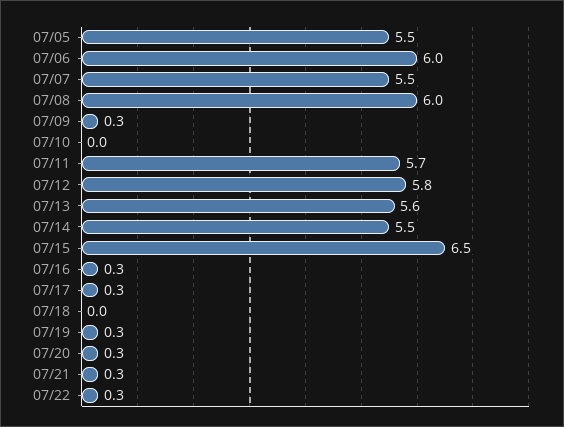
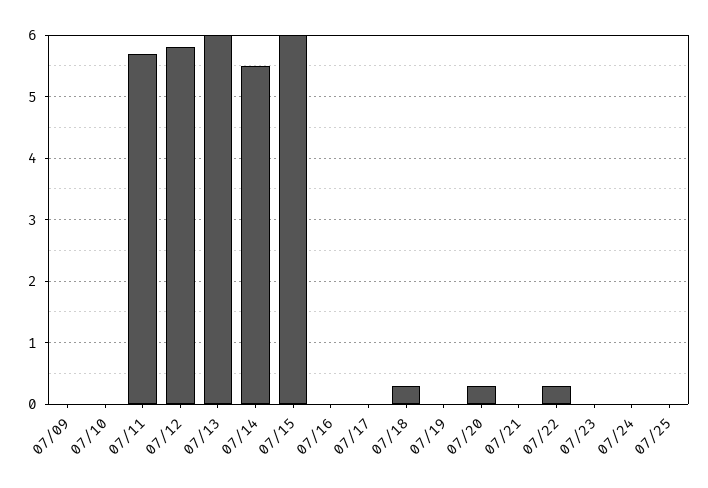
07/05: 5.5 -> none
07/06: 6 -> none
07/07: 5.5 -> none
07/08: 6 -> none
07/09: 0.3 -> 0
07/13: 5.6 -> 6
07/15: 6.5 -> 6
07/16: 0.3 -> 0
07/17: 0.3 -> 0
07/18: 0 -> 0.3
07/19: 0.3 -> 0
07/21: 0.3 -> 0
07/23: none -> 0
07/24: none -> 0
07/25: none -> 0

